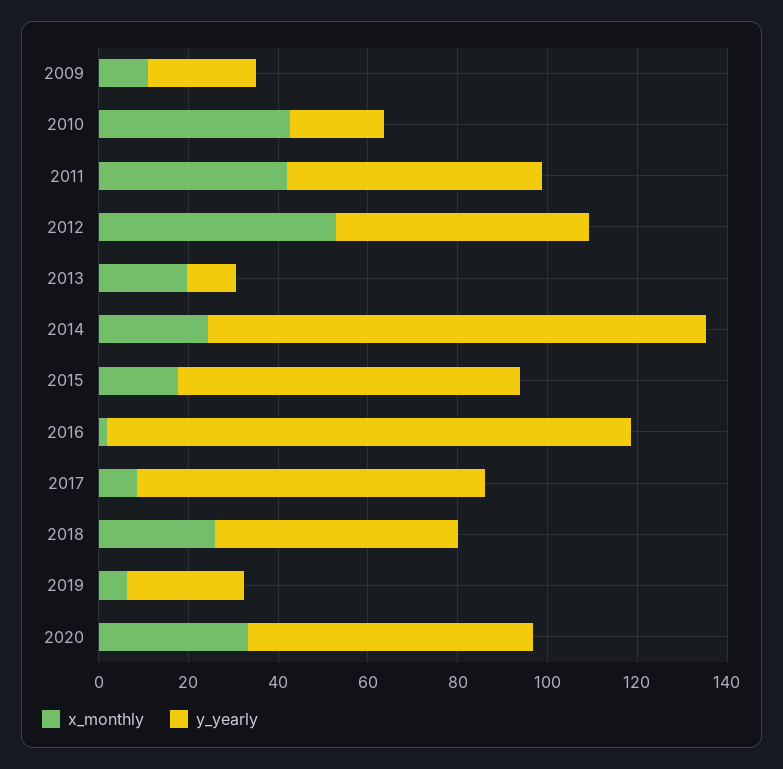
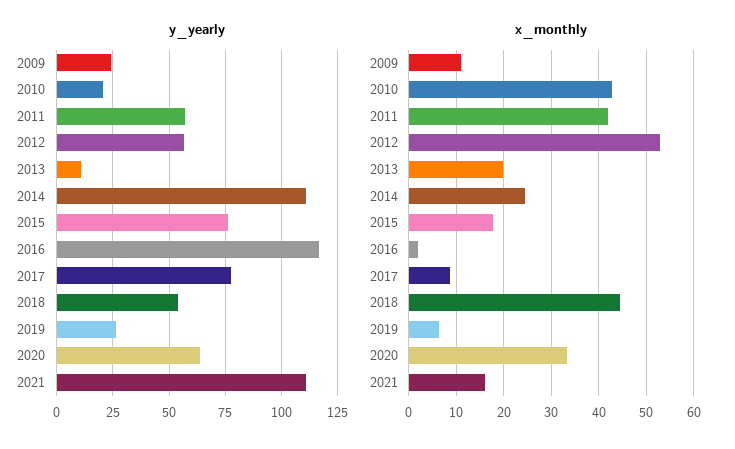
x_monthly, 2018: 25 -> 44
y_yearly, 2021: none -> 110
x_monthly, 2021: none -> 16

